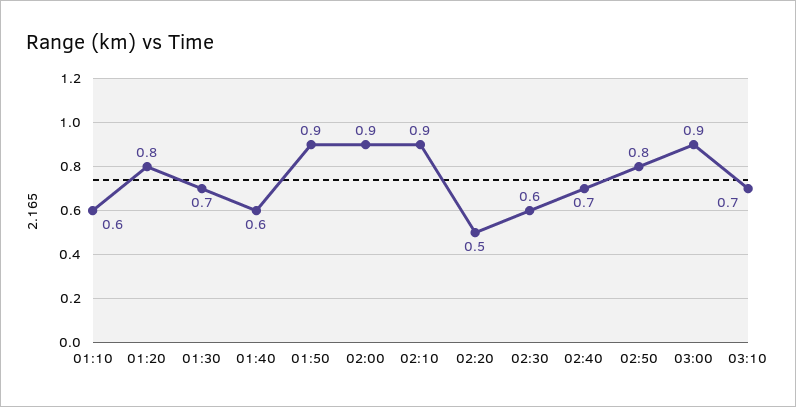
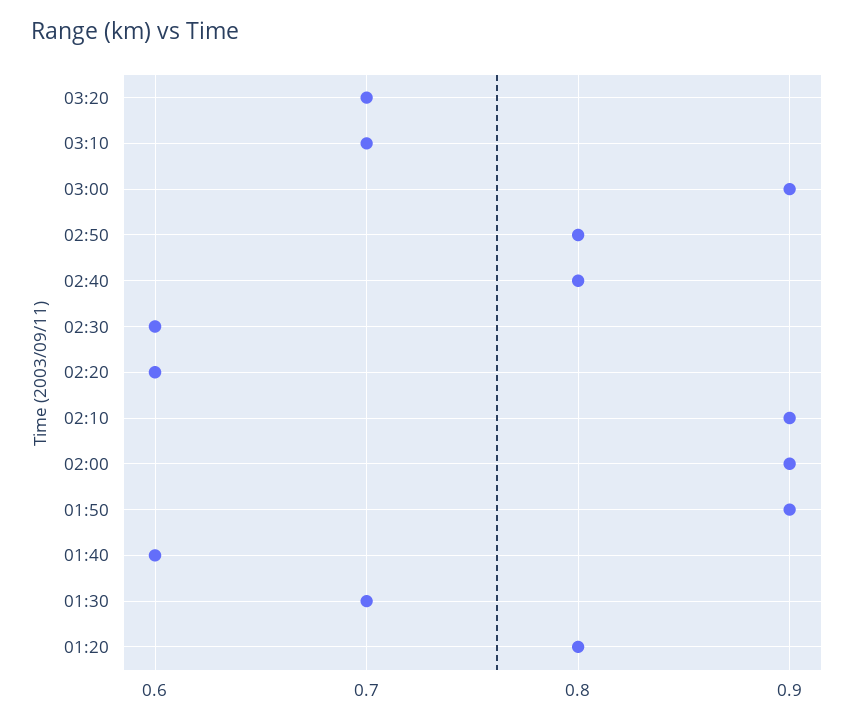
01:10: 0.6 -> none
02:20: 0.5 -> 0.6
02:40: 0.7 -> 0.8
03:20: none -> 0.7

